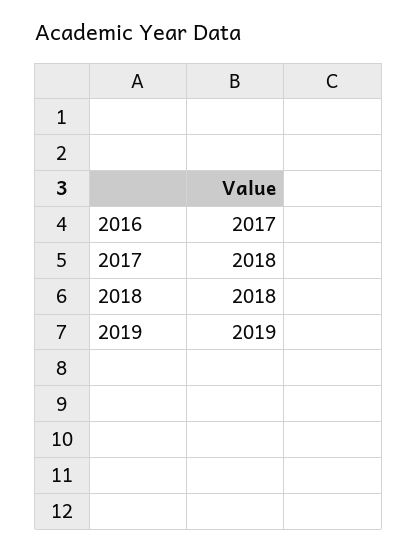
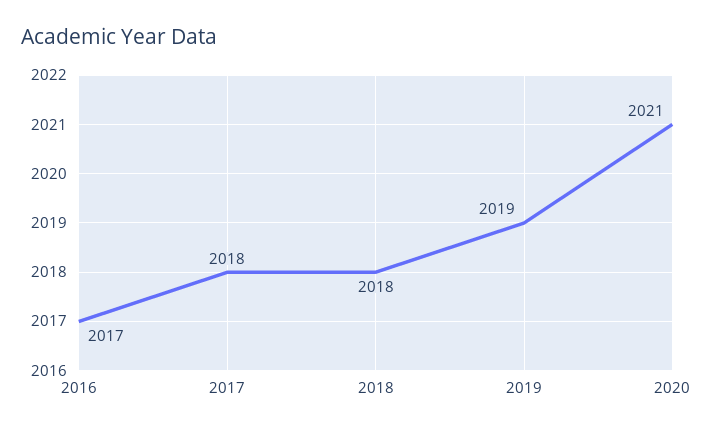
2020: none -> 2021

